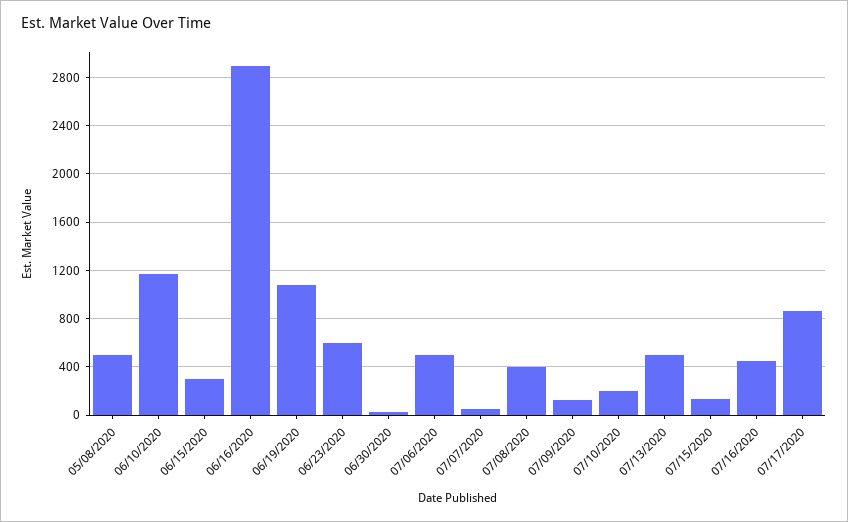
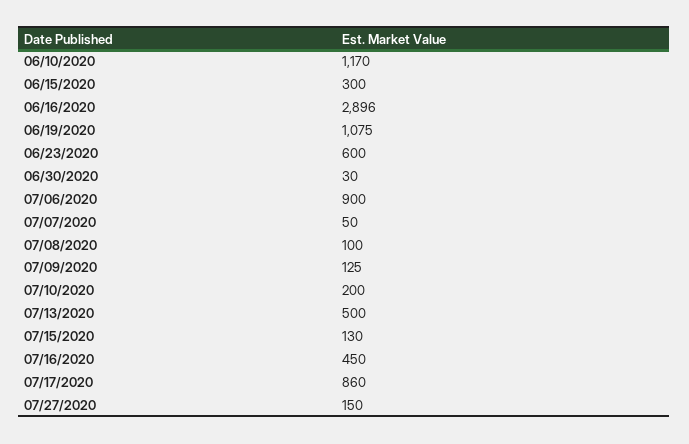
05/08/2020: 500 -> none
07/06/2020: 500 -> 900
07/08/2020: 400 -> 100
07/27/2020: none -> 150

